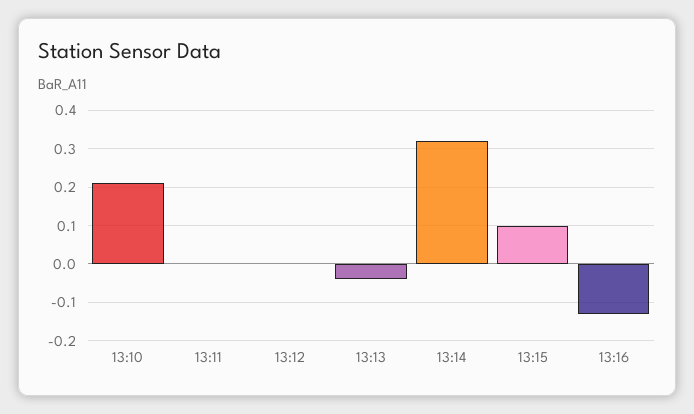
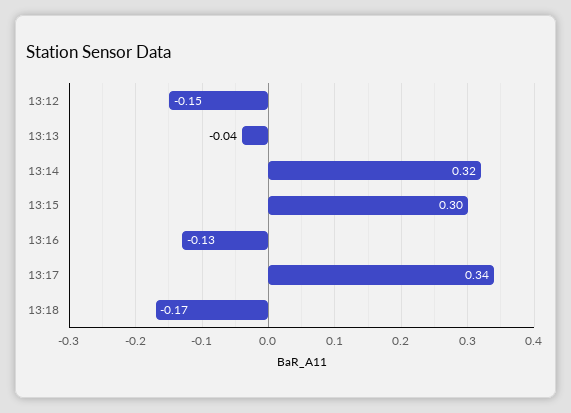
13:10: 0.2 -> none
13:11: 0 -> none
13:12: 0 -> -0.15
13:15: 0.1 -> 0.3
13:17: none -> 0.34
13:18: none -> -0.17

